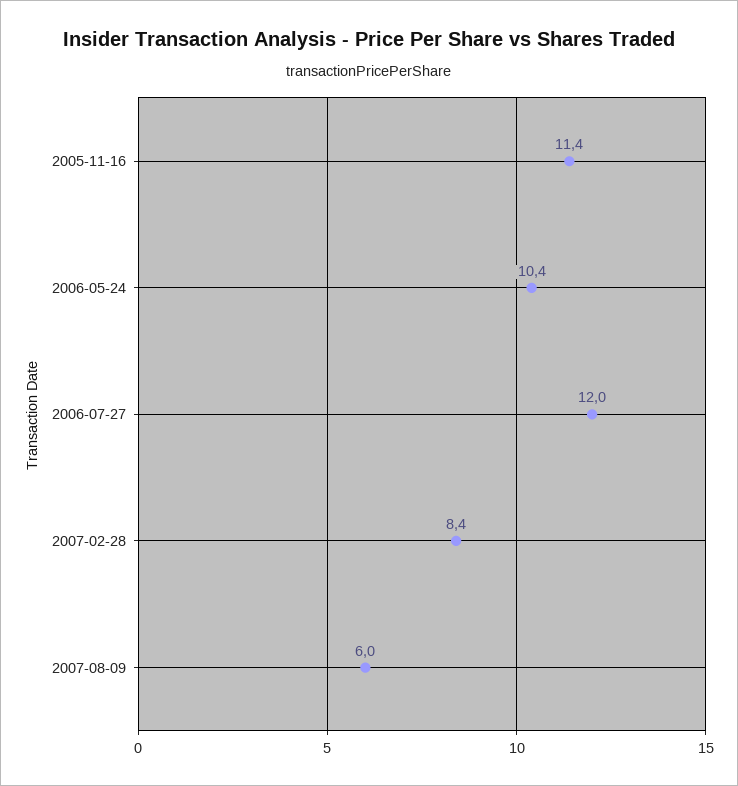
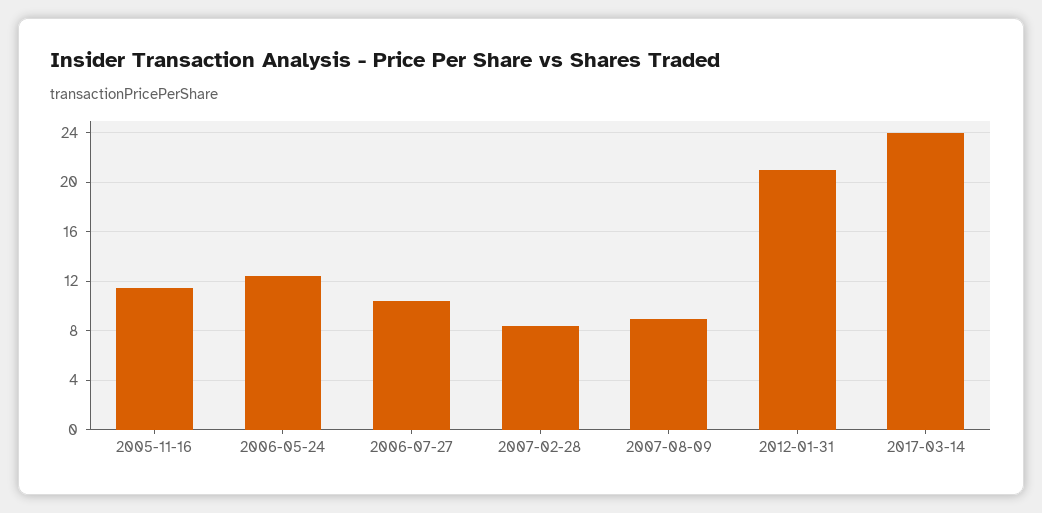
2006-05-24: 10.4 -> 12.5
2006-07-27: 12 -> 10.5
2007-08-09: 6 -> 9
2012-01-31: none -> 21
2017-03-14: none -> 24

